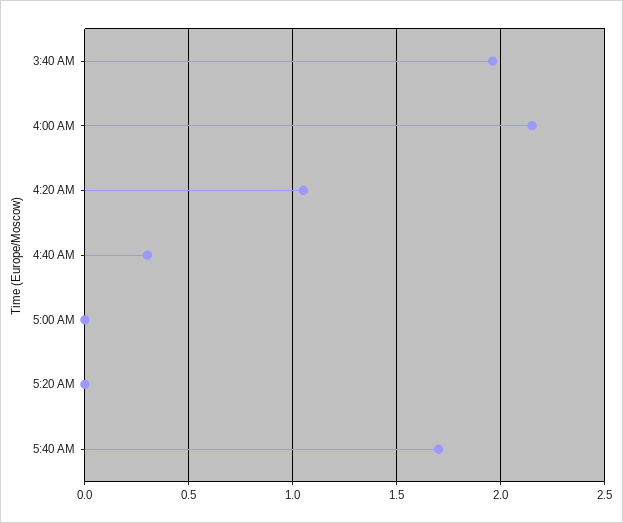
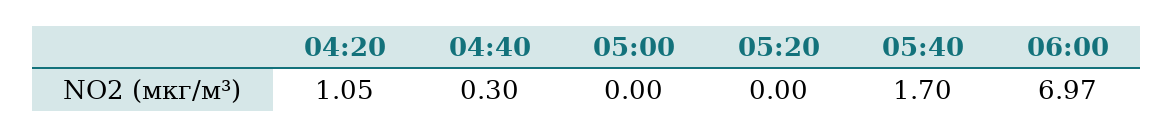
3:40 AM: 1.95 -> none
4:00 AM: 2.15 -> none
06:00: none -> 6.97

